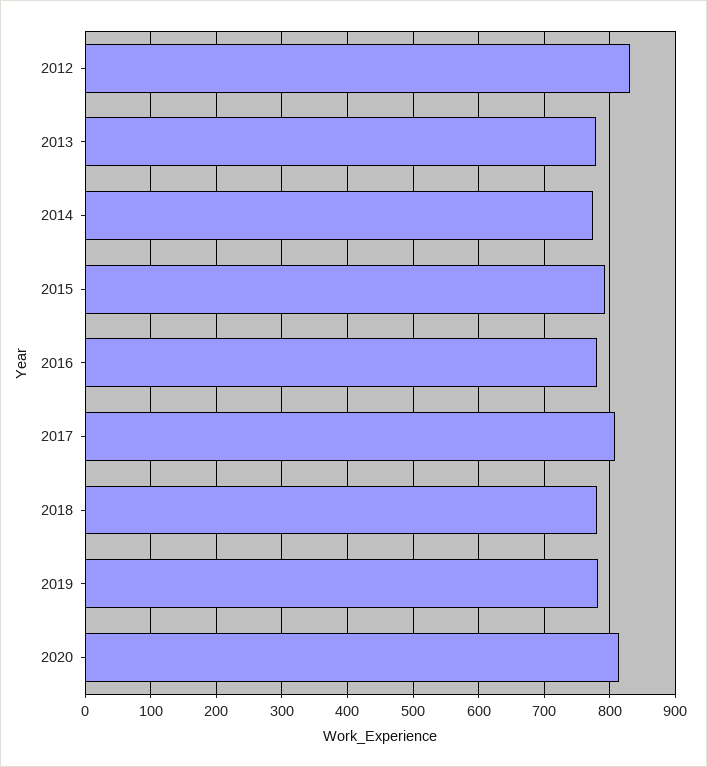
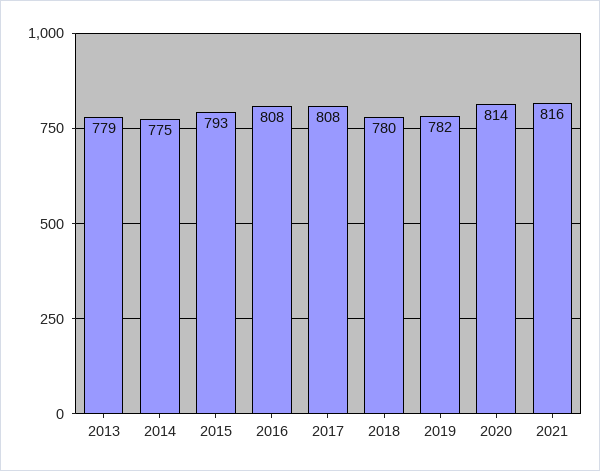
2012: 830 -> none
2016: 780 -> 808
2021: none -> 816

